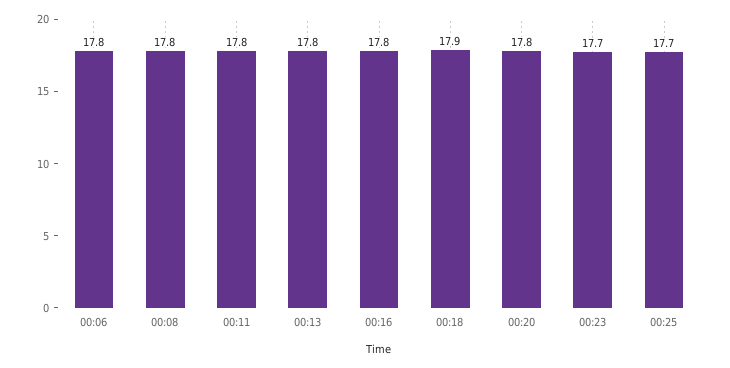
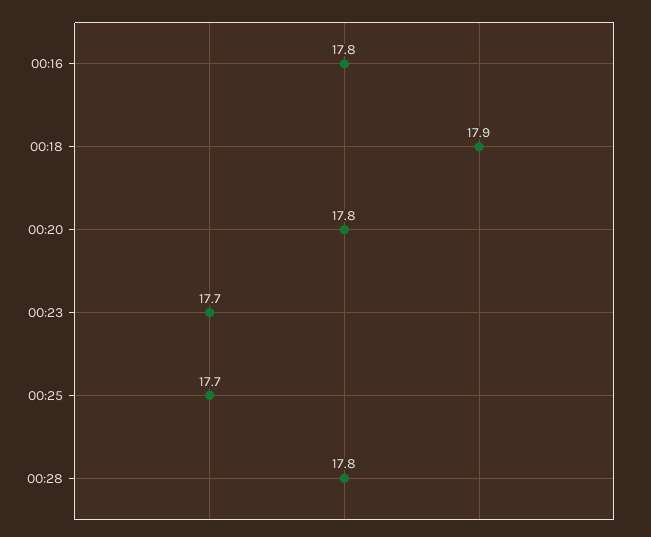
00:06: 17.8 -> none
00:08: 17.8 -> none
00:11: 17.8 -> none
00:13: 17.8 -> none
00:28: none -> 17.8

